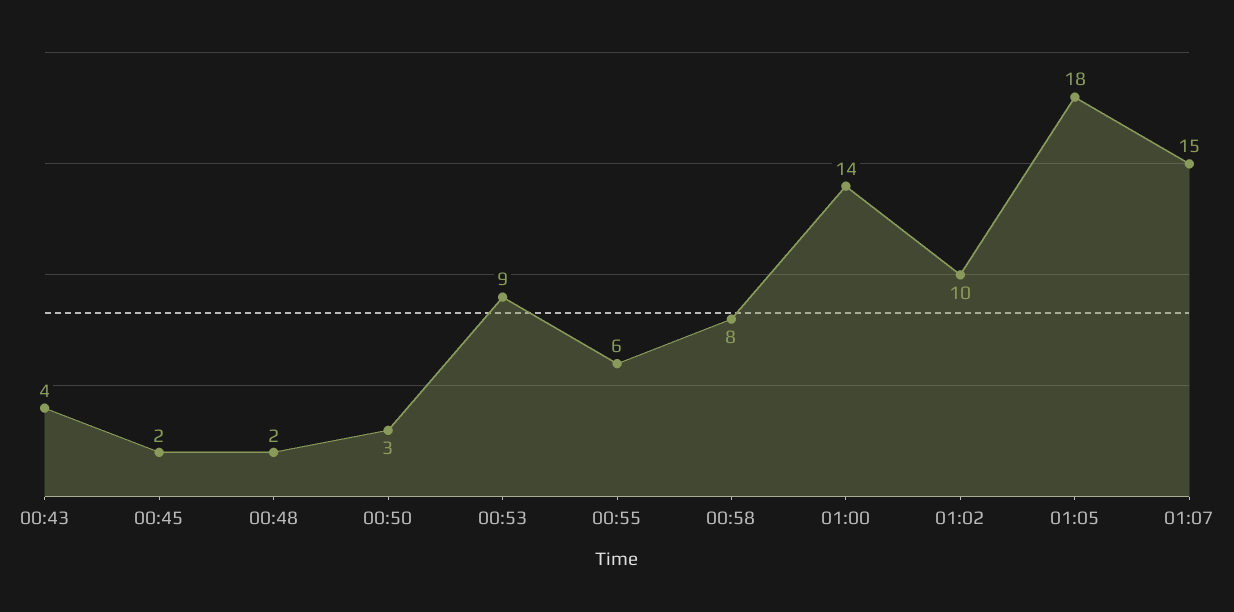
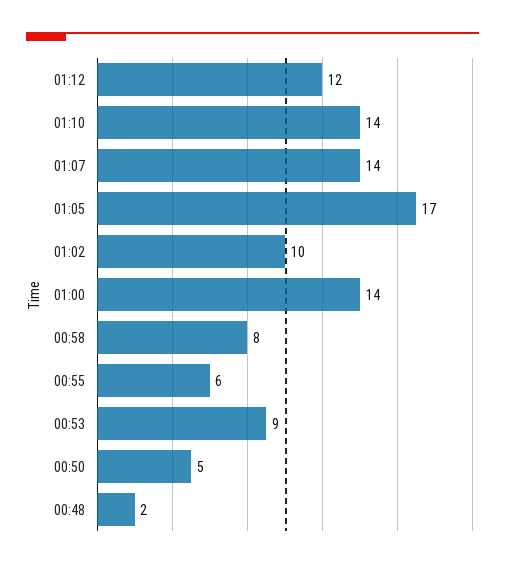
00:43: 4 -> none
00:45: 2 -> none
00:50: 3 -> 5
01:05: 18 -> 17
01:07: 15 -> 14
01:12: none -> 12
01:10: none -> 14

